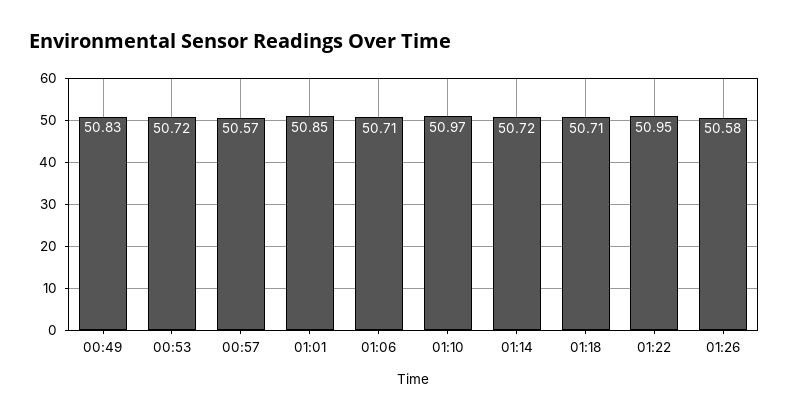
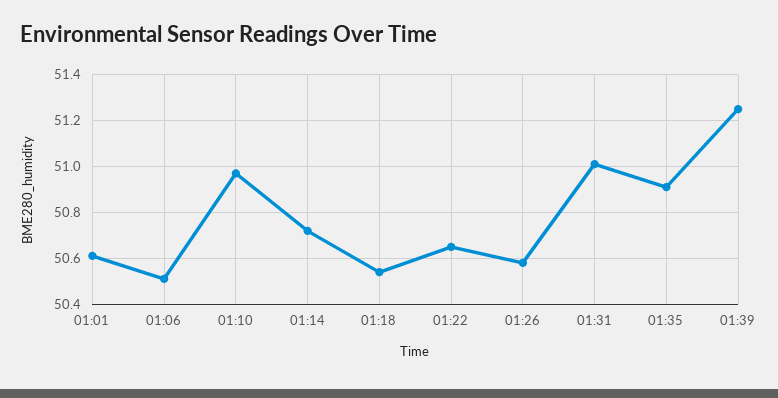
00:49: 50.83 -> none
00:53: 50.72 -> none
00:57: 50.57 -> none
01:01: 50.85 -> 50.6
01:06: 50.71 -> 50.5
01:18: 50.71 -> 50.55
01:22: 50.95 -> 50.65
01:31: none -> 51
01:35: none -> 50.9
01:39: none -> 51.25

